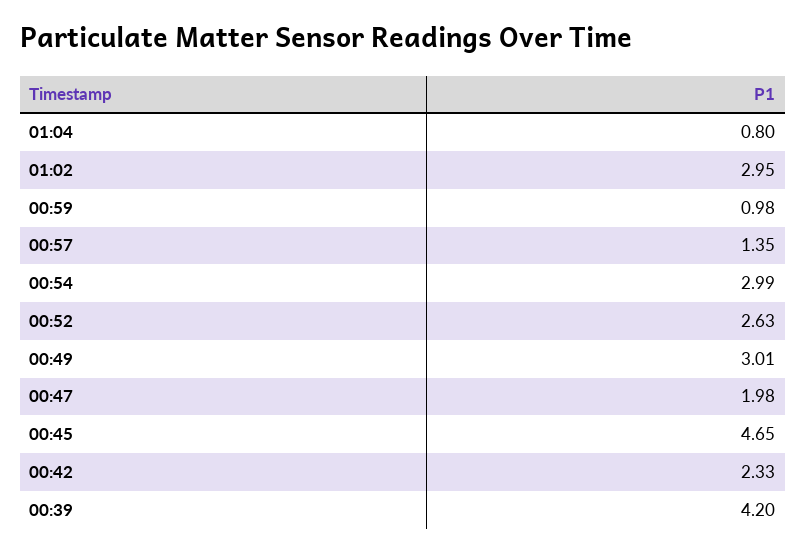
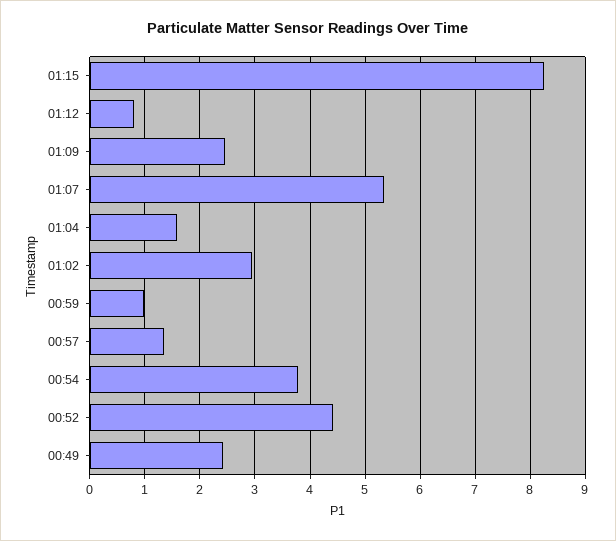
01:04: 0.8 -> 1.6
00:54: 2.99 -> 3.8
00:52: 2.63 -> 4.4
00:49: 3.01 -> 2.4
00:47: 1.98 -> none
00:45: 4.65 -> none
00:42: 2.33 -> none
00:39: 4.2 -> none
01:15: none -> 8.2
01:12: none -> 0.8
01:09: none -> 2.4
01:07: none -> 5.4

